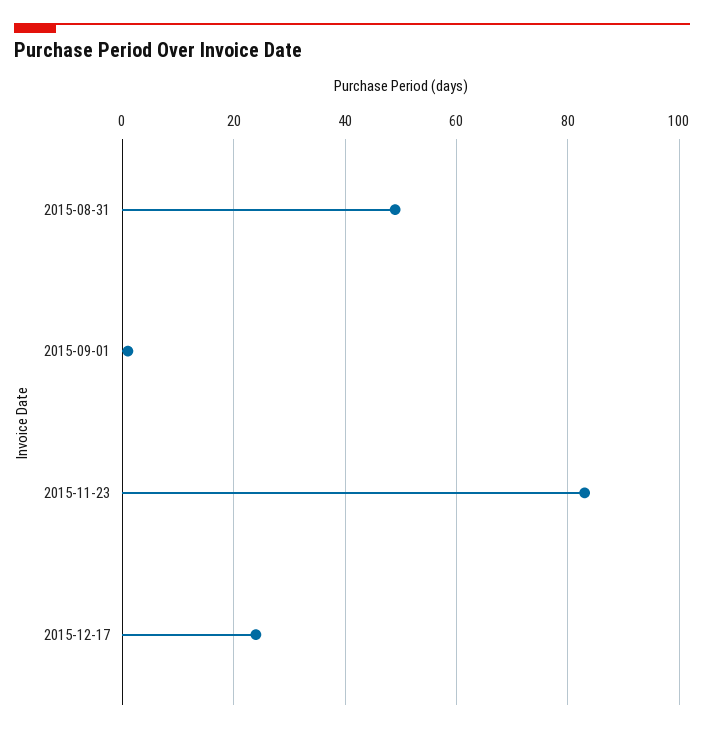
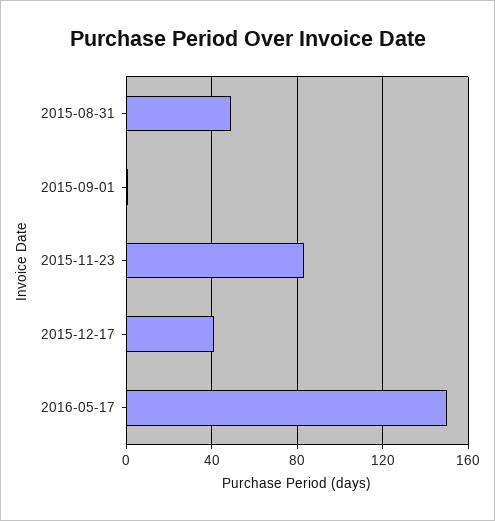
2015-12-17: 25 -> 40
2016-05-17: none -> 150

